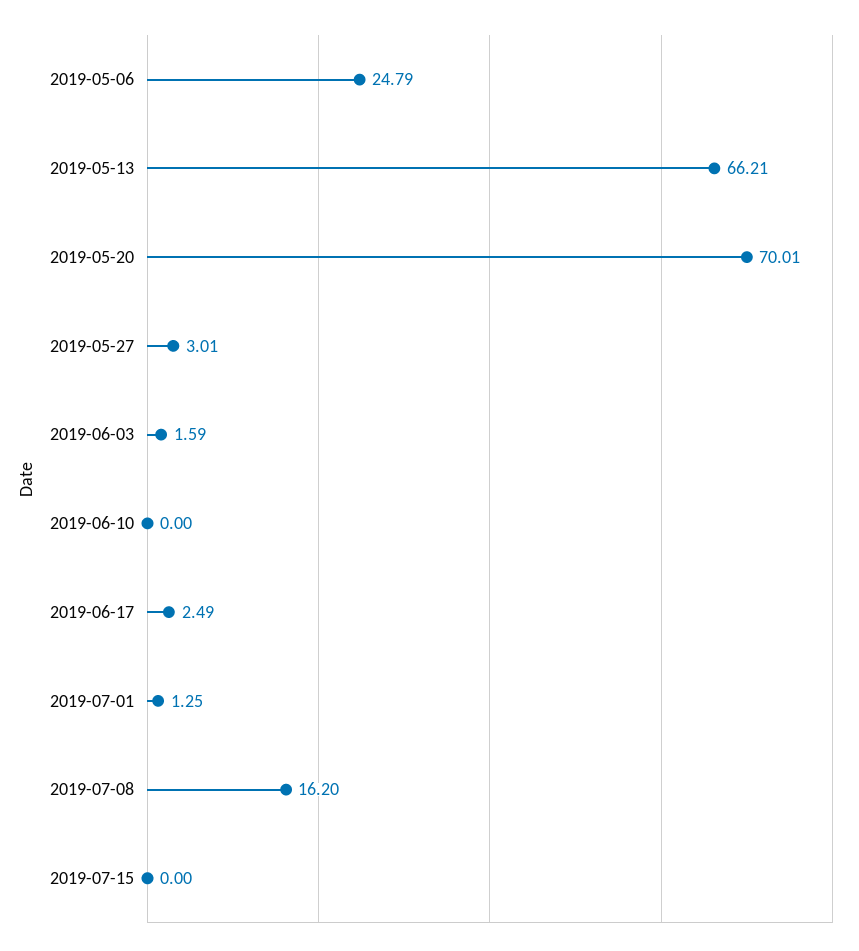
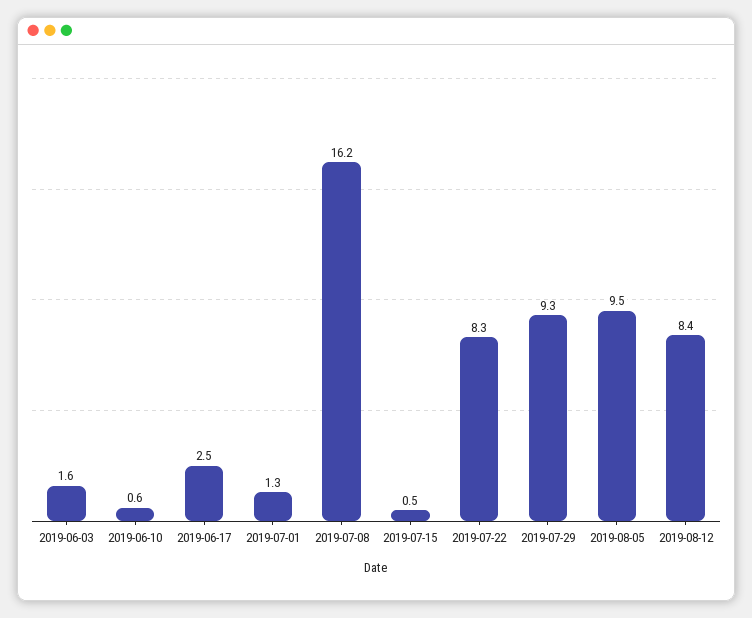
2019-05-06: 24.79 -> none
2019-05-13: 66.21 -> none
2019-05-20: 70.01 -> none
2019-05-27: 3.01 -> none
2019-06-10: 0 -> 0.6
2019-07-15: 0 -> 0.5
2019-07-22: none -> 8.3
2019-07-29: none -> 9.3
2019-08-05: none -> 9.5
2019-08-12: none -> 8.4

